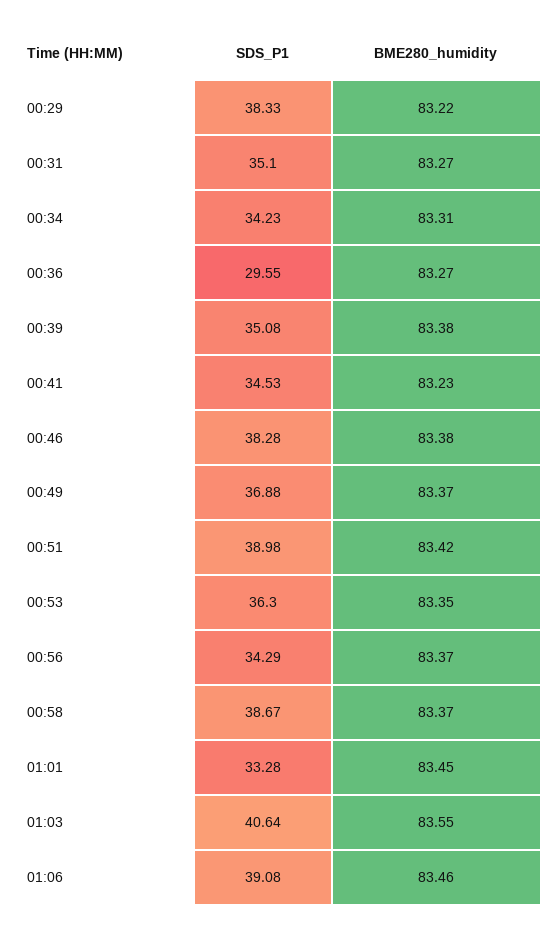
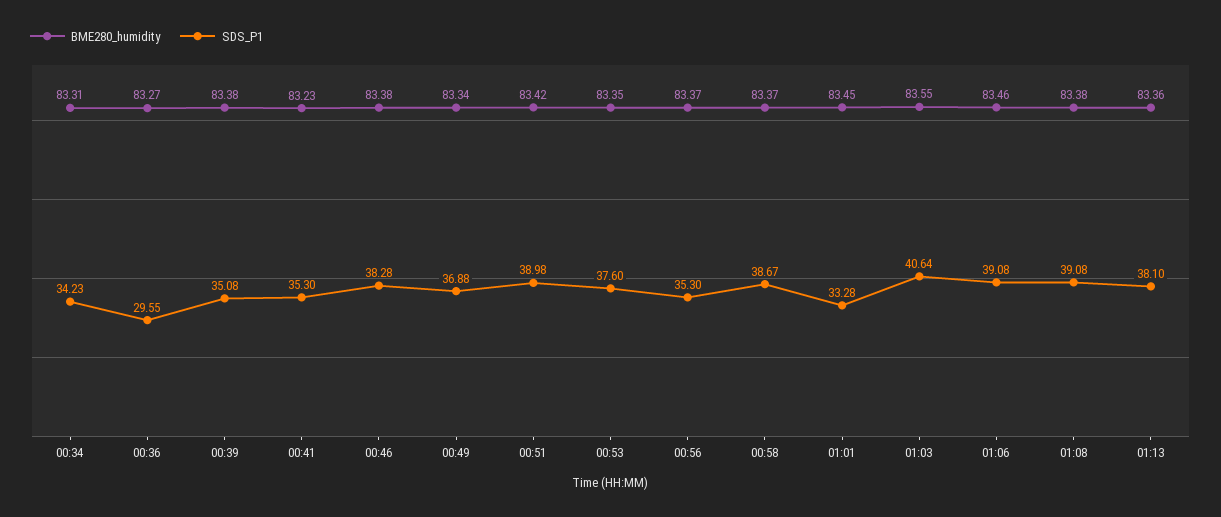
SDS_P1, 00:29: 38.33 -> none
BME280_humidity, 00:29: 83.22 -> none
SDS_P1, 00:31: 35.1 -> none
BME280_humidity, 00:31: 83.27 -> none
SDS_P1, 00:41: 34.53 -> 35.3
BME280_humidity, 00:49: 83.37 -> 83.34
SDS_P1, 00:53: 36.3 -> 37.6
SDS_P1, 00:56: 34.29 -> 35.3
BME280_humidity, 01:08: none -> 83.38
SDS_P1, 01:08: none -> 39.08
BME280_humidity, 01:13: none -> 83.36
SDS_P1, 01:13: none -> 38.1

